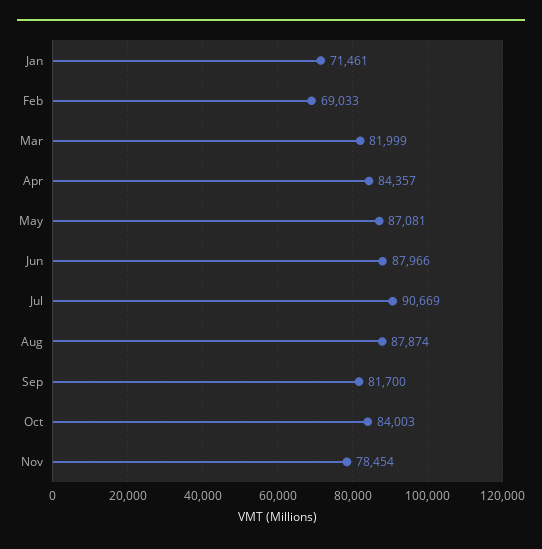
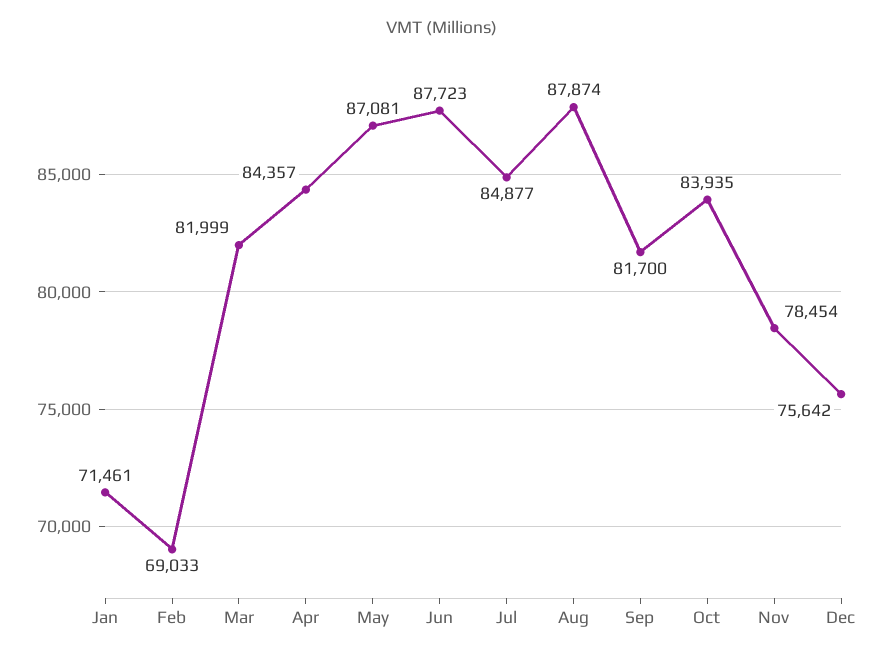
Jun: 87966 -> 87723
Jul: 90669 -> 84877
Oct: 84003 -> 83935
Dec: none -> 75642

